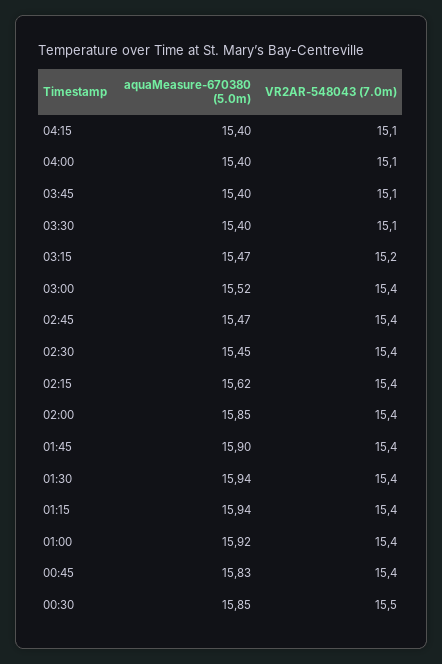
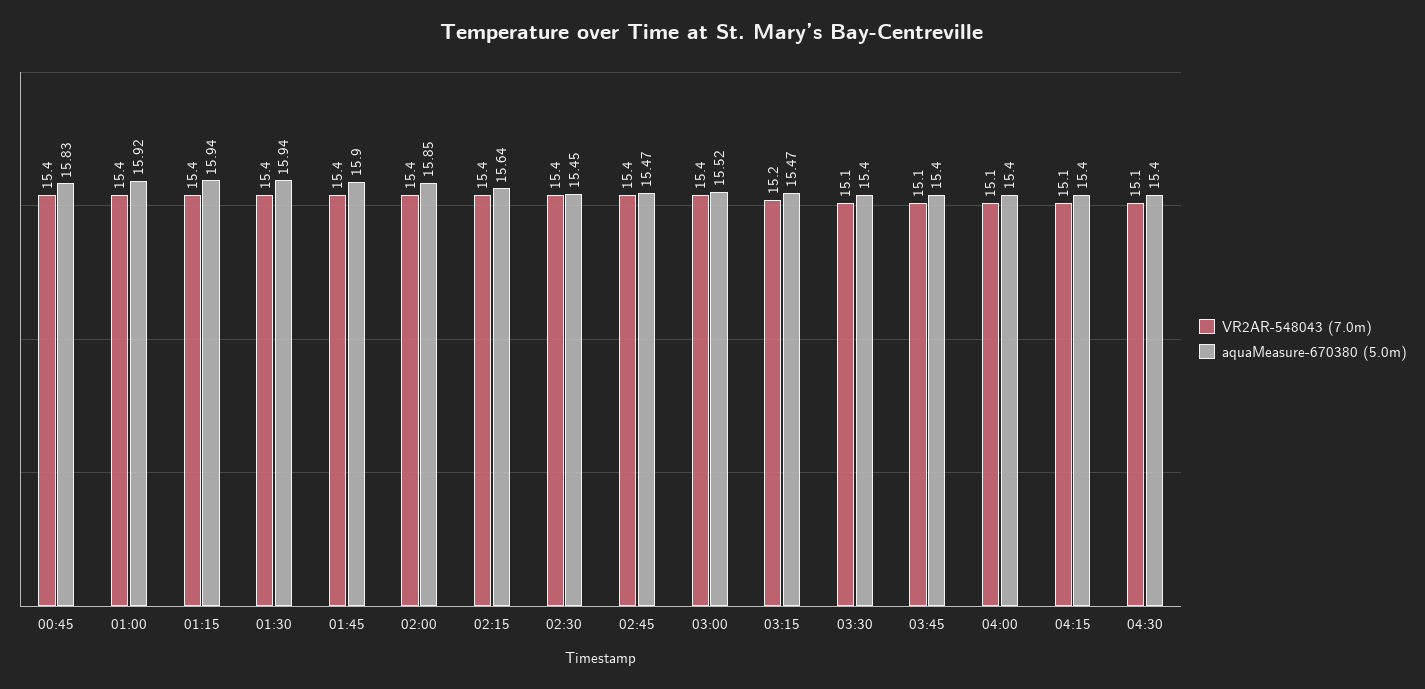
aquaMeasure-670380 (5.0m), 02:15: 15.62 -> 15.64
aquaMeasure-670380 (5.0m), 00:30: 15.85 -> none
VR2AR-548043 (7.0m), 00:30: 15.5 -> none
VR2AR-548043 (7.0m), 04:30: none -> 15.1
aquaMeasure-670380 (5.0m), 04:30: none -> 15.4

